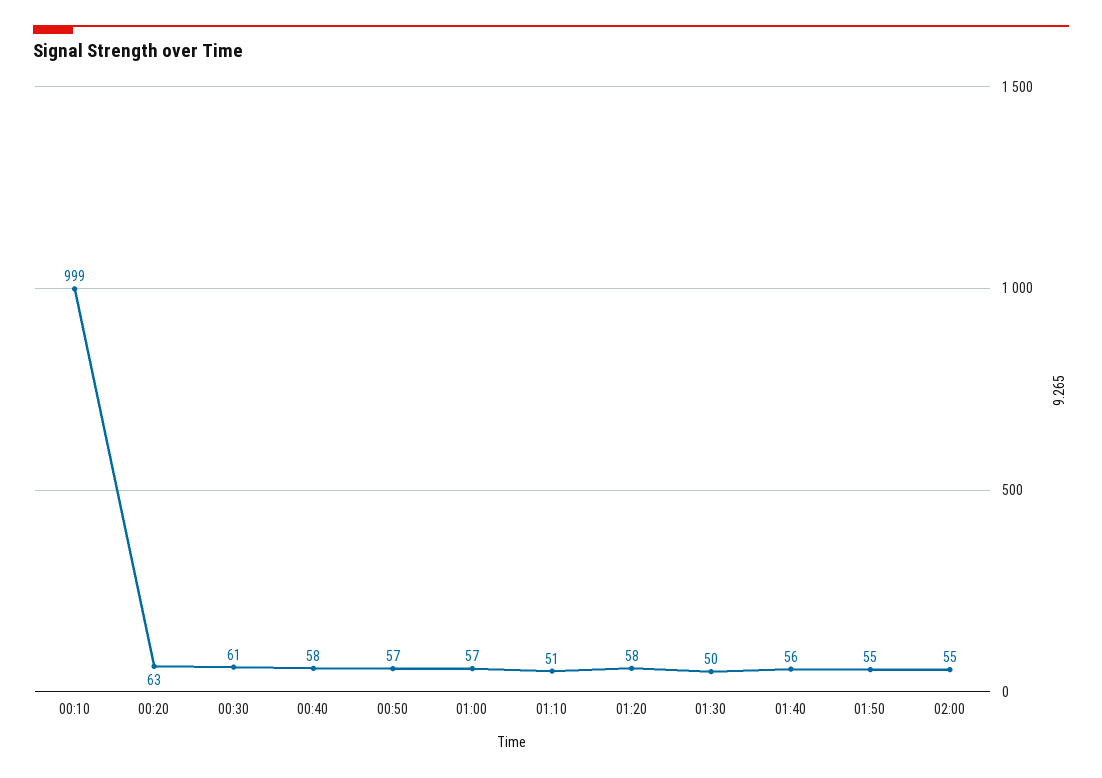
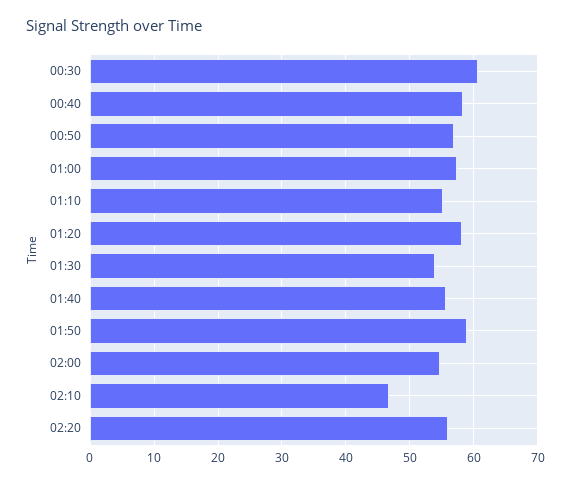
00:10: 999 -> none
00:20: 63 -> none
01:10: 51 -> 55
01:30: 50 -> 54
01:50: 55 -> 59
02:10: none -> 47
02:20: none -> 56

